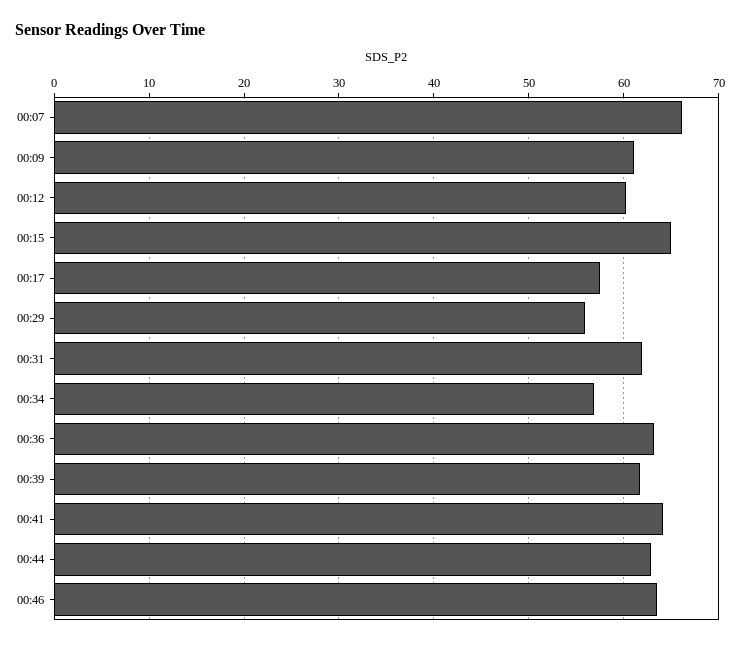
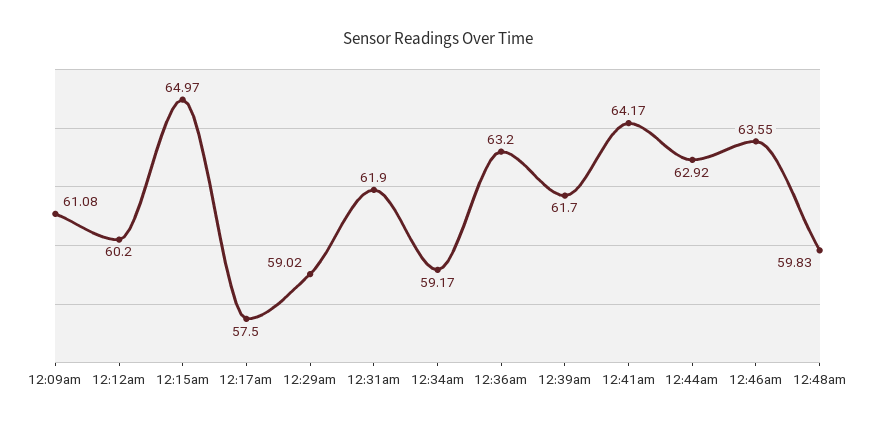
00:07: 66 -> none
00:29: 56 -> 59.02
00:34: 57 -> 59.17
12:48am: none -> 59.83

